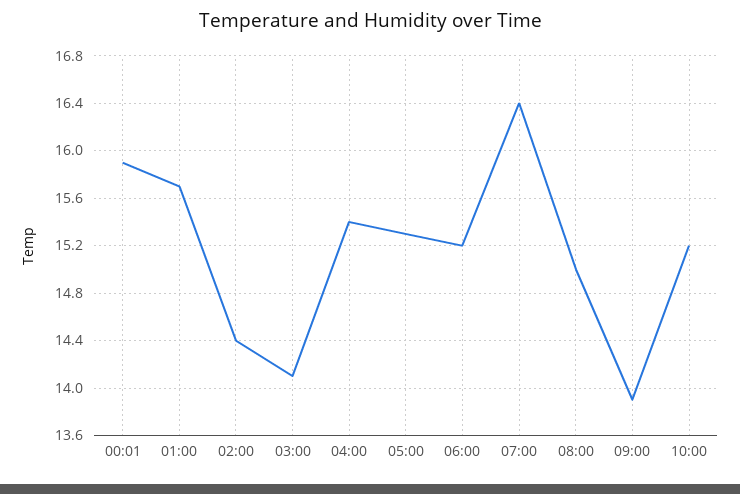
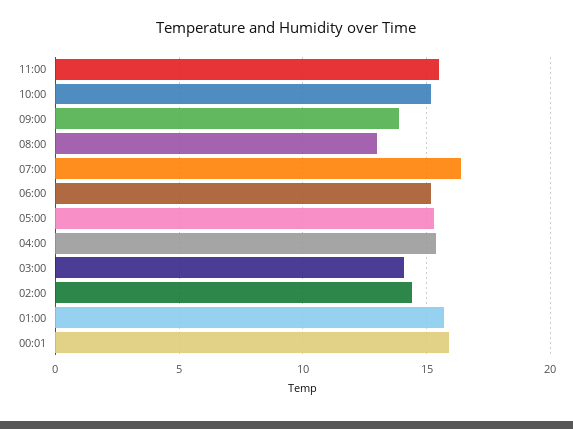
08:00: 15 -> 13
11:00: none -> 15.5

